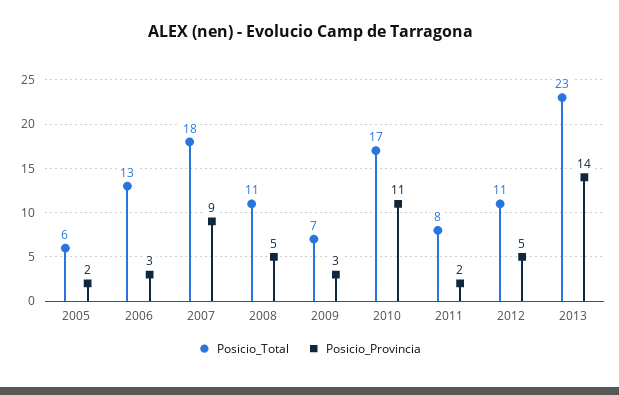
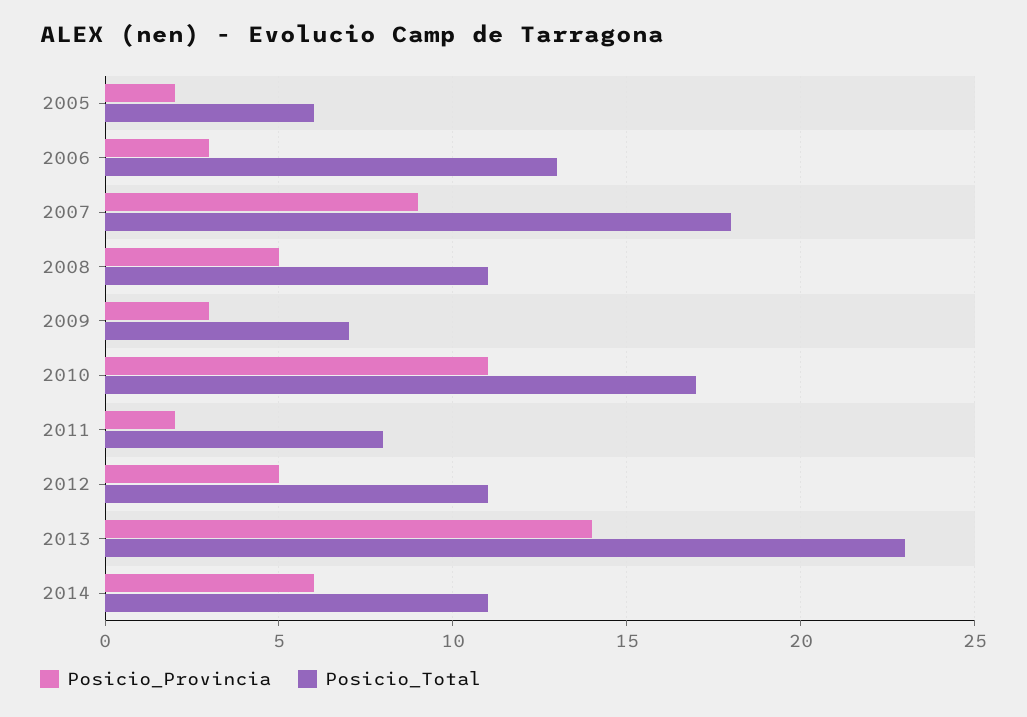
Posicio_Provincia, 2014: none -> 6
Posicio_Total, 2014: none -> 11

